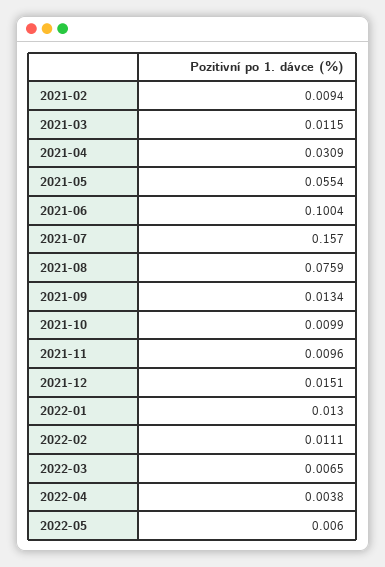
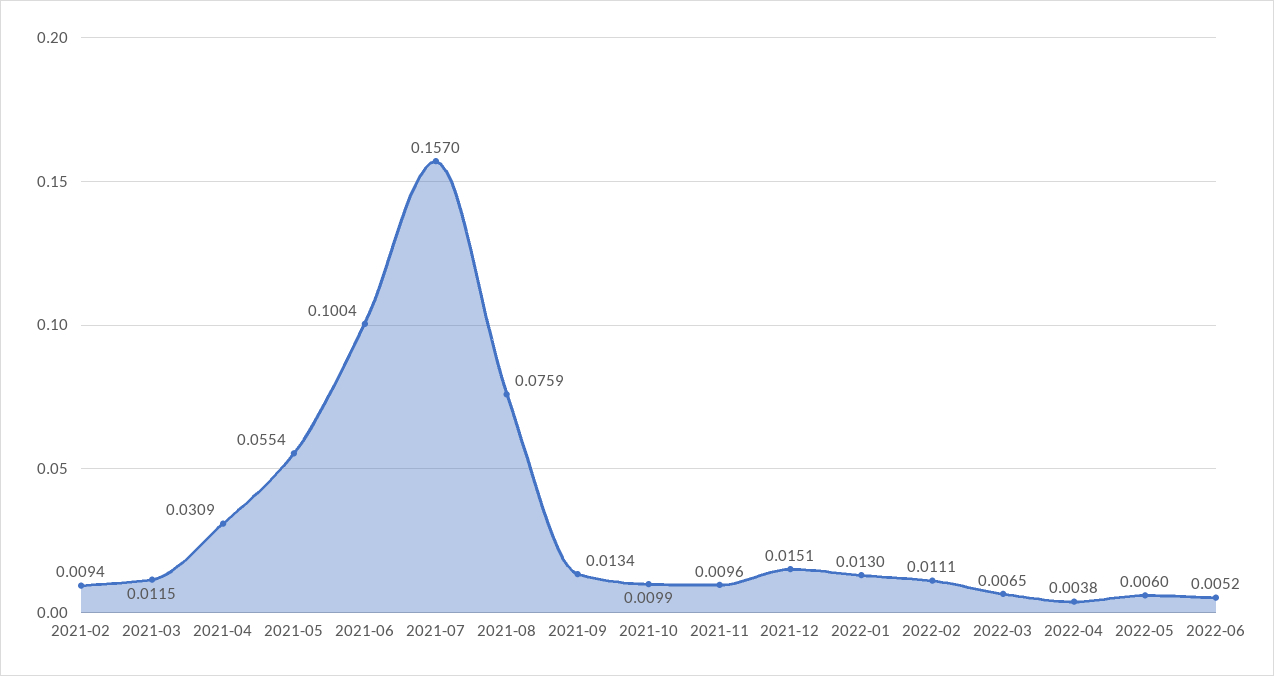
2022-06: none -> 0.0052

